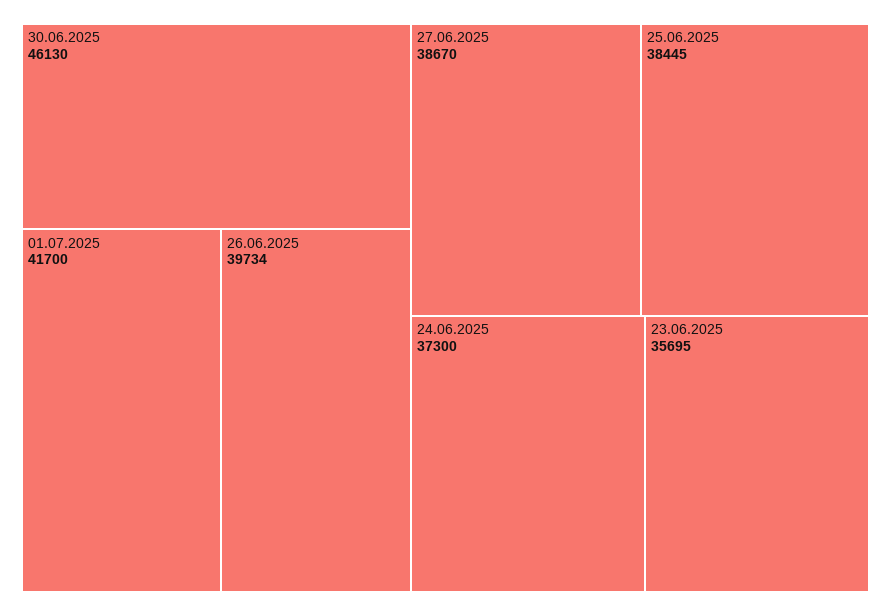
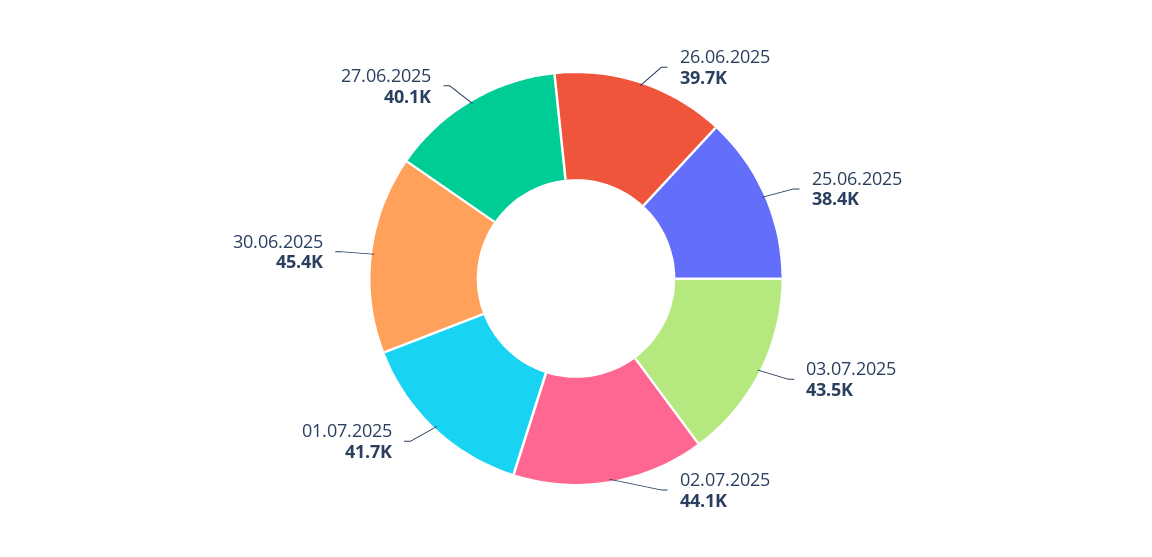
30.06.2025: 46130 -> 45400
27.06.2025: 38670 -> 40100
24.06.2025: 37300 -> none
23.06.2025: 35695 -> none
03.07.2025: none -> 43500
02.07.2025: none -> 44100

